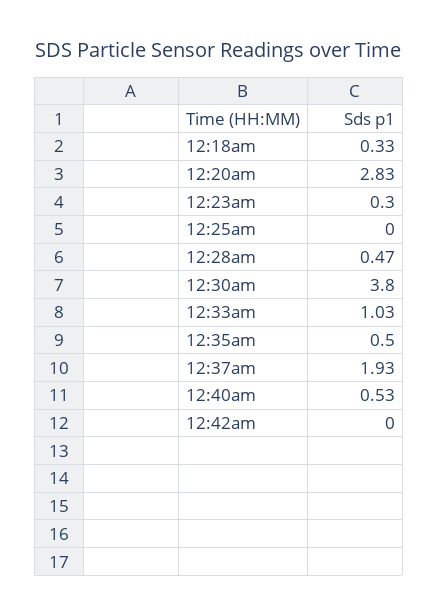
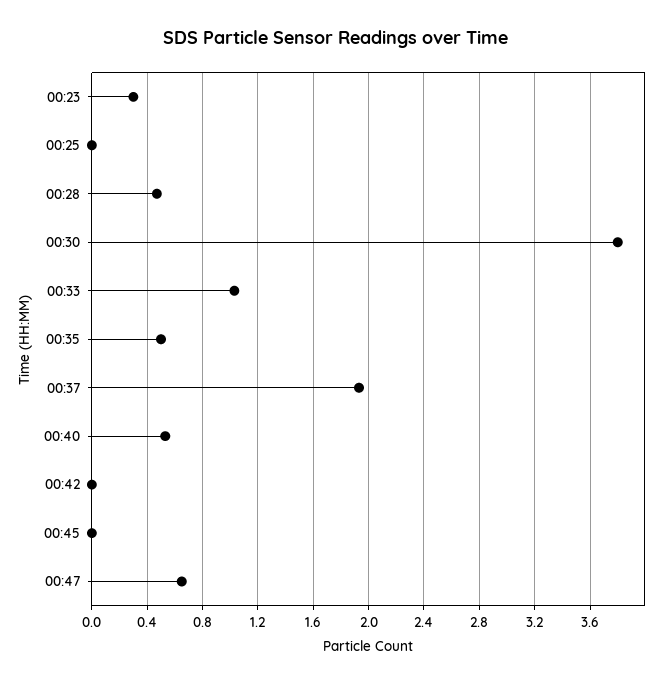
12:18am: 0.33 -> none
12:20am: 2.83 -> none
00:45: none -> 0
00:47: none -> 0.65

